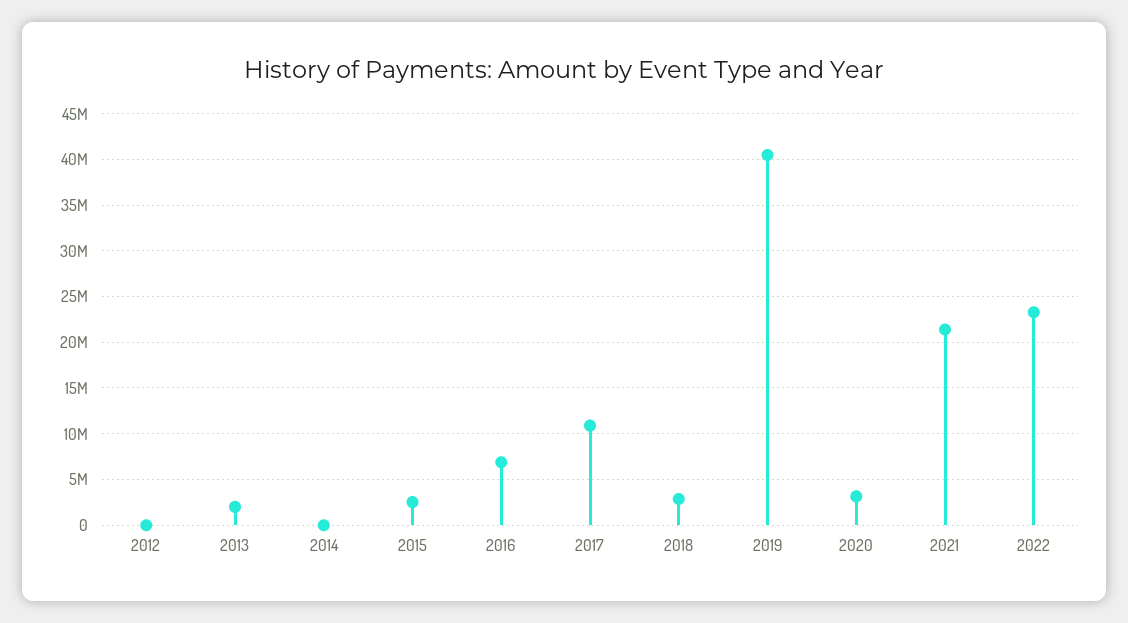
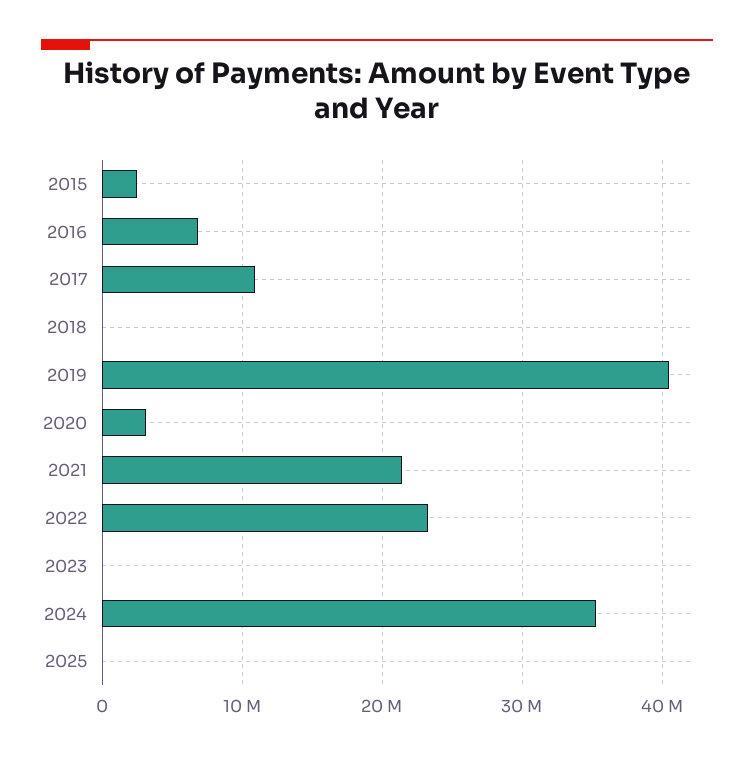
2012: 0 -> none
2013: 2000000 -> none
2014: 0 -> none
2018: 3000000 -> 0
2023: none -> 0
2024: none -> 35000000
2025: none -> 0

